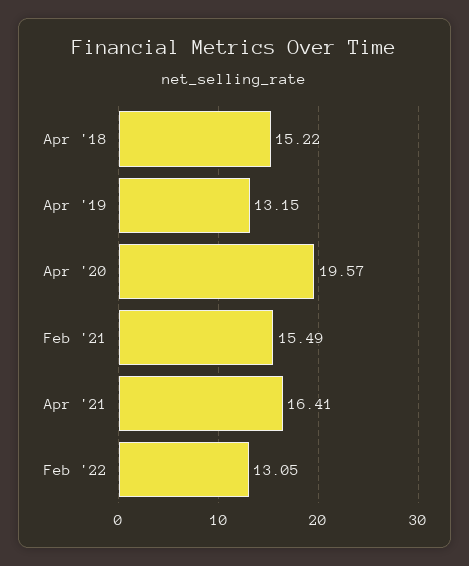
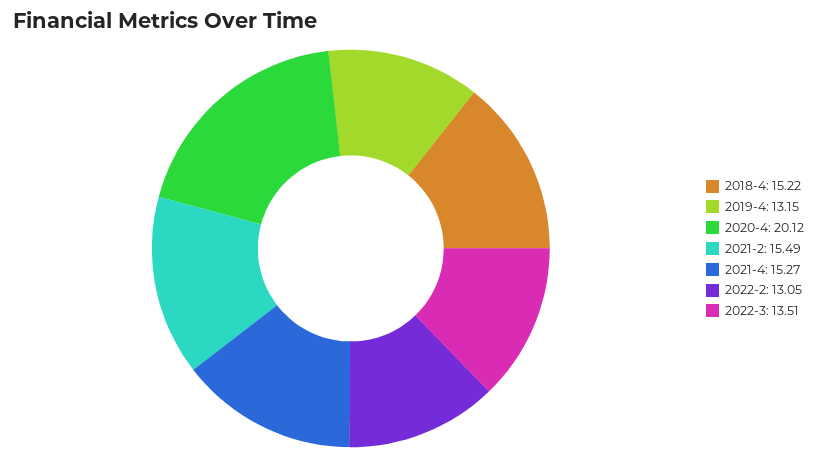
Apr '20: 19.57 -> 20.12
Apr '21: 16.41 -> 15.27
2022-3: none -> 13.51

